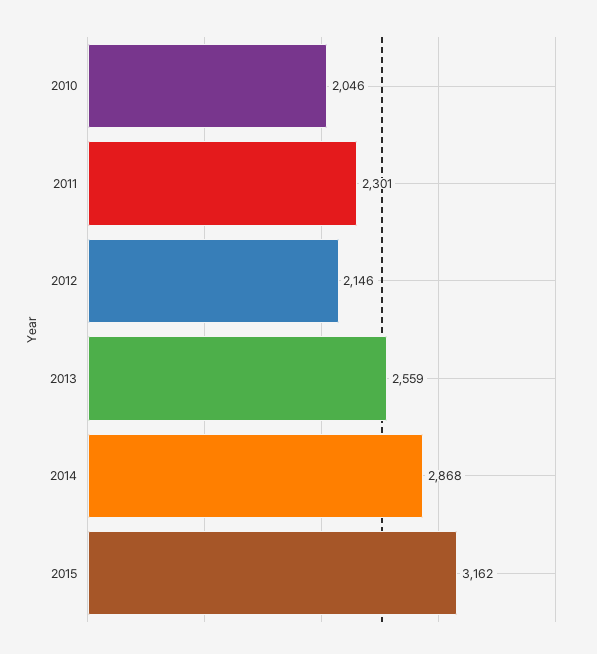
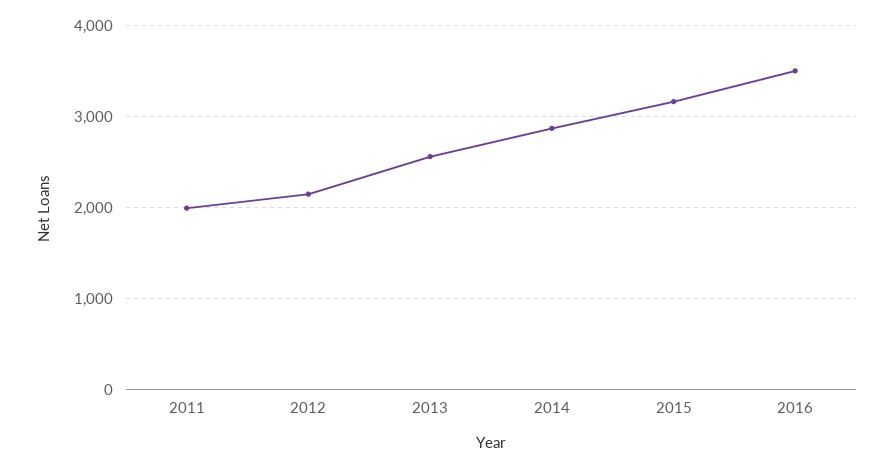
2010: 2046 -> none
2011: 2301 -> 2000
2016: none -> 3500

